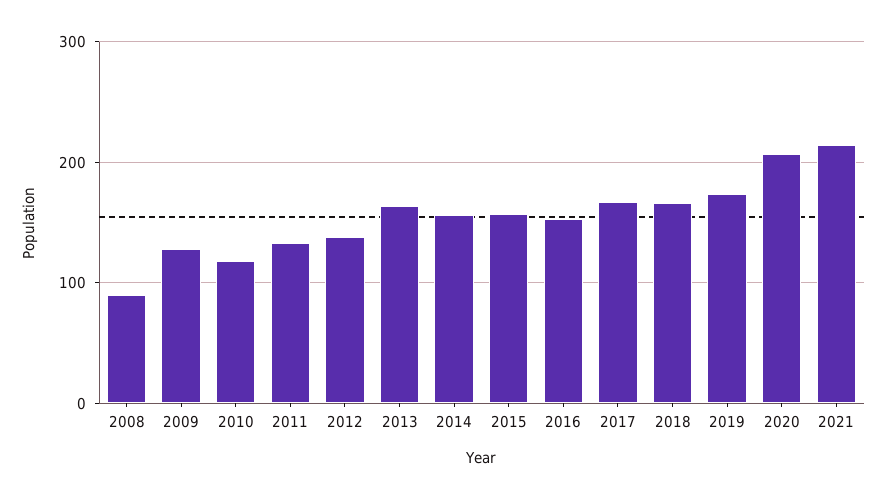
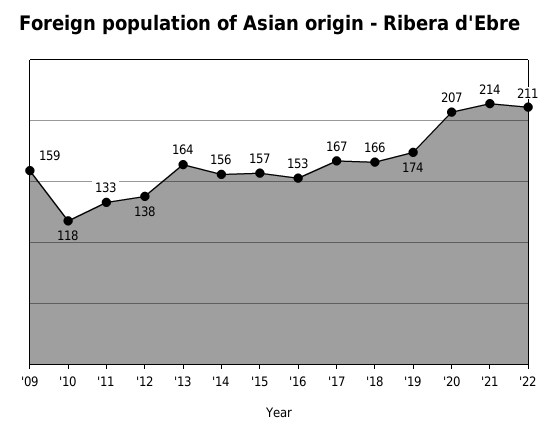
2008: 90 -> none
2009: 130 -> 159
'22: none -> 211

